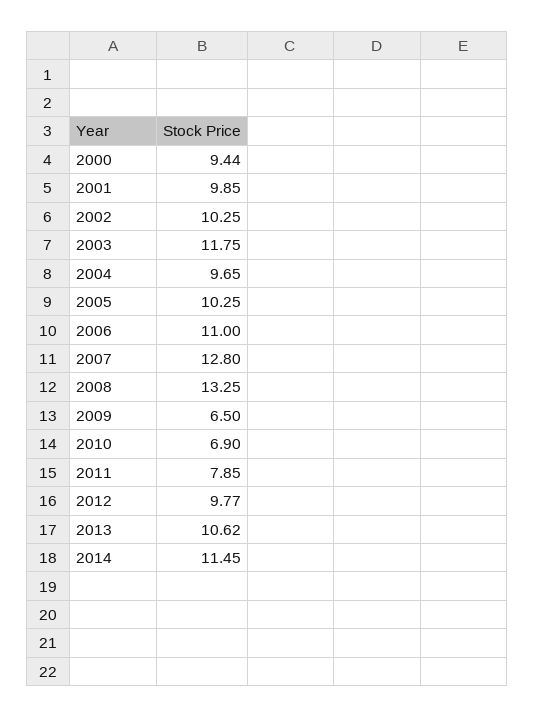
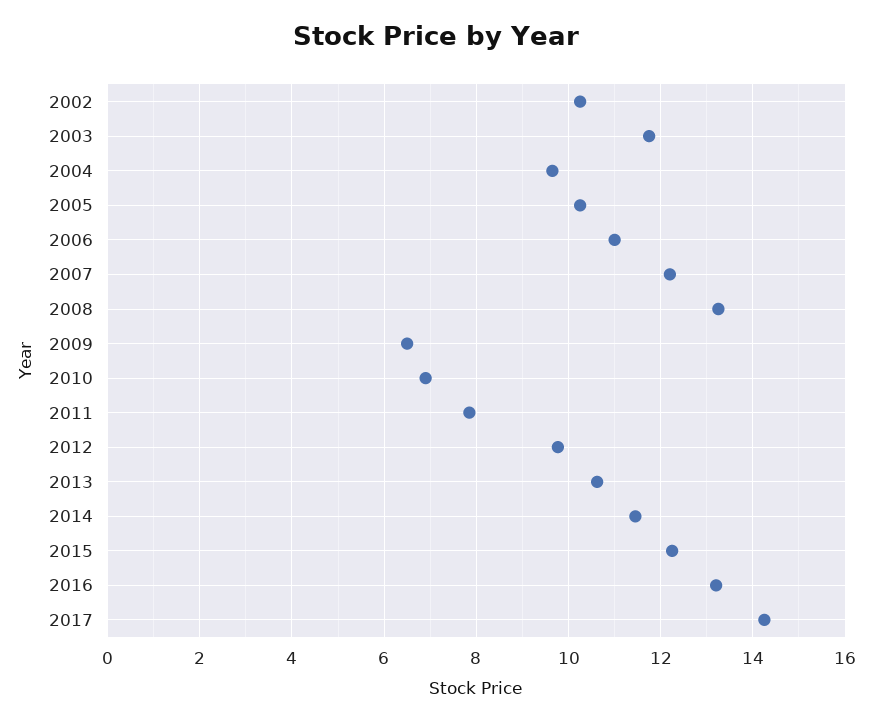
2000: 9.44 -> none
2001: 9.85 -> none
2007: 12.8 -> 12.2
2015: none -> 12.2
2016: none -> 13.2
2017: none -> 14.2

